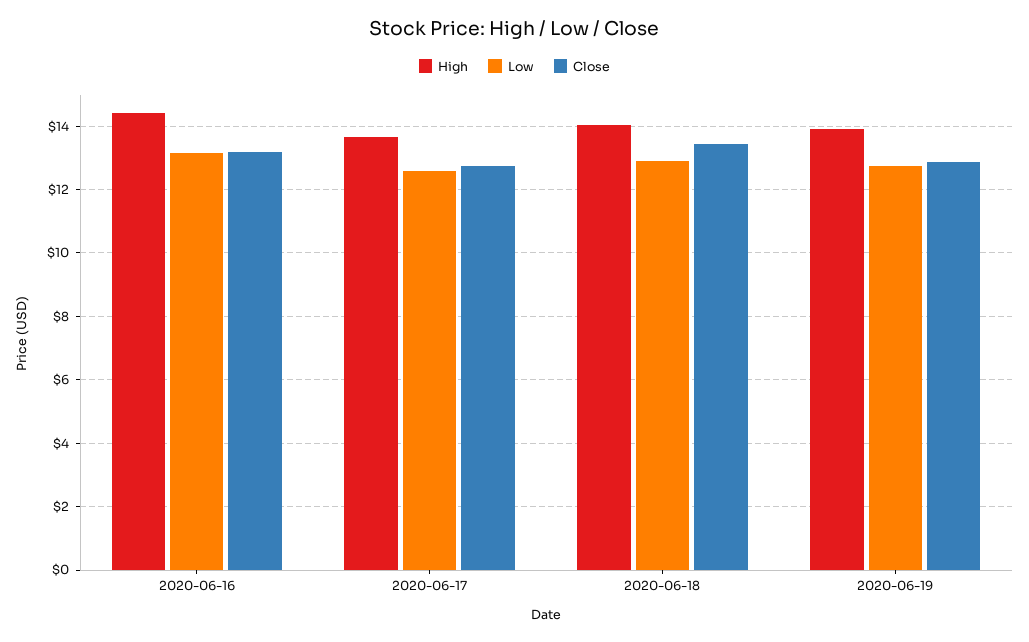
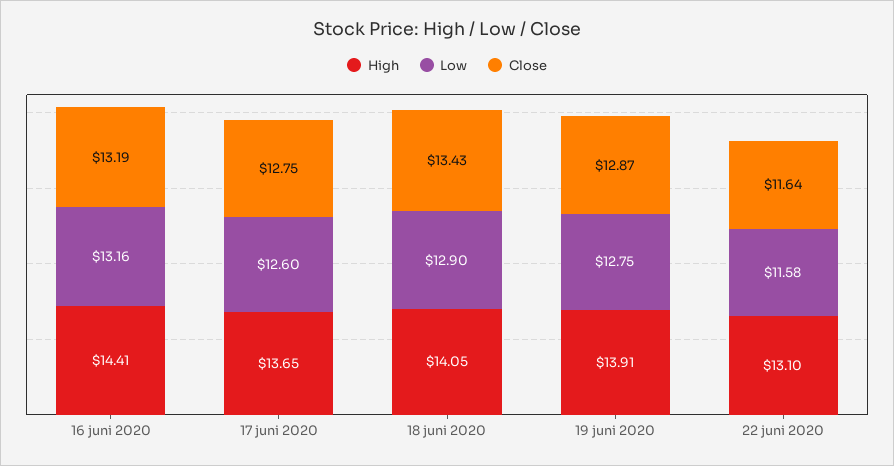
High, 22 juni 2020: none -> 13.1
Low, 22 juni 2020: none -> 11.58
Close, 22 juni 2020: none -> 11.64

